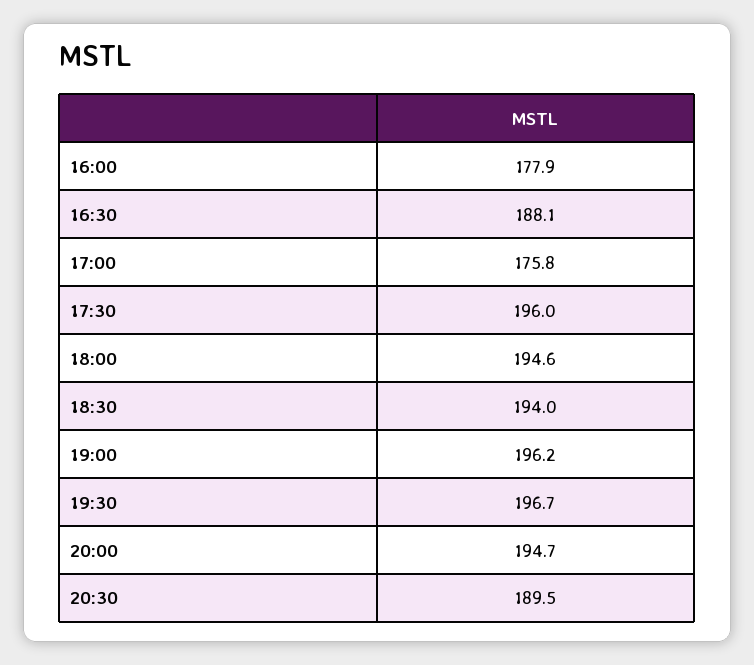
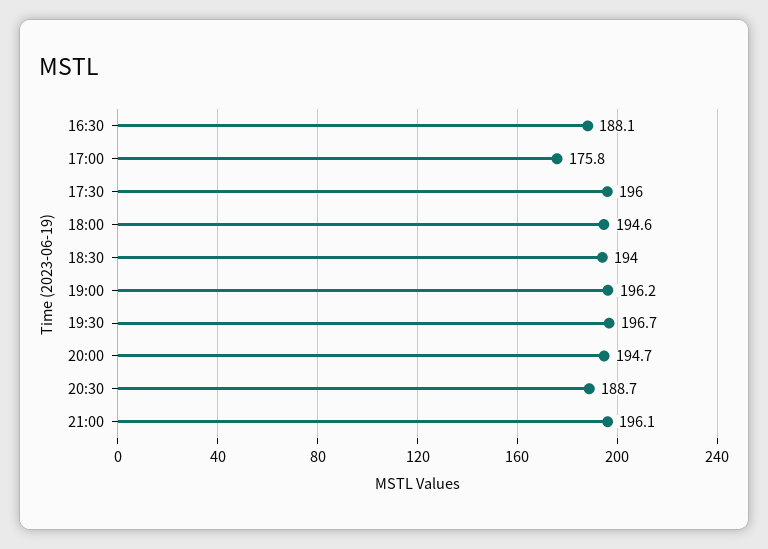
16:00: 177.9 -> none
20:30: 189.5 -> 188.7
21:00: none -> 196.1

